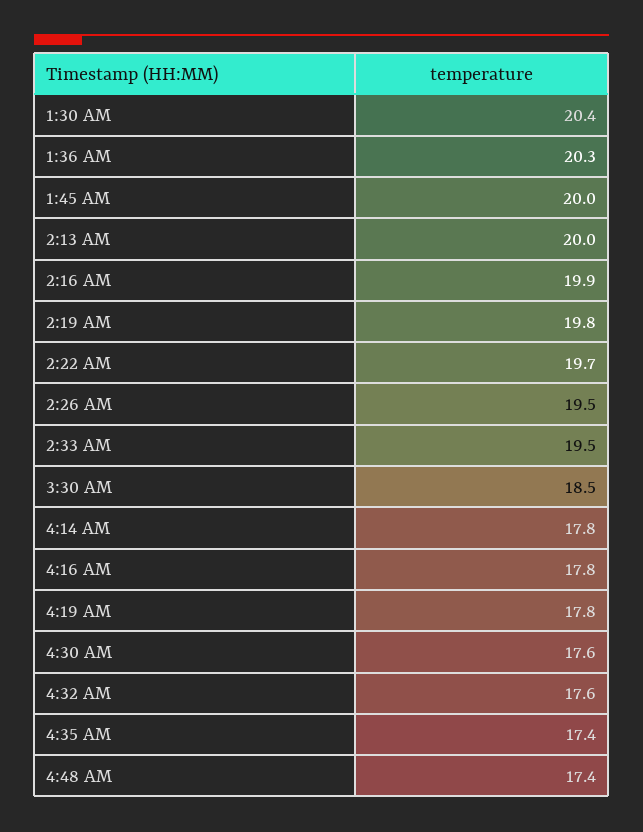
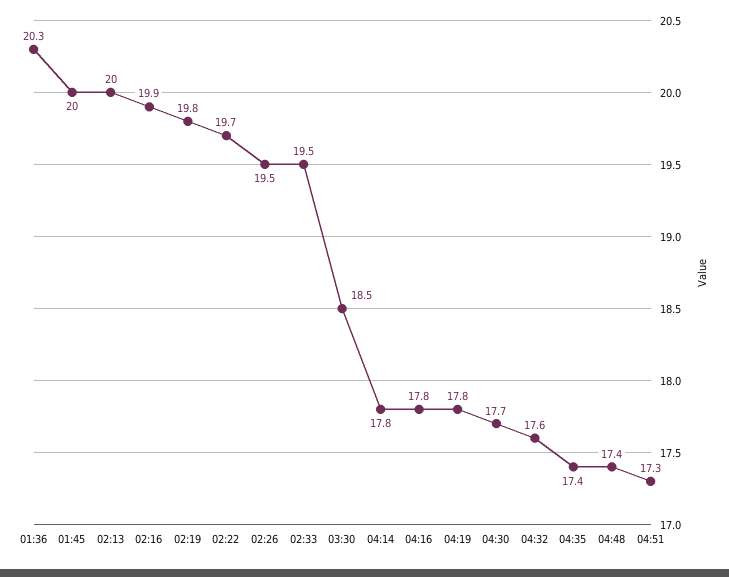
1:30 AM: 20.4 -> none
4:30 AM: 17.6 -> 17.7
04:51: none -> 17.3

